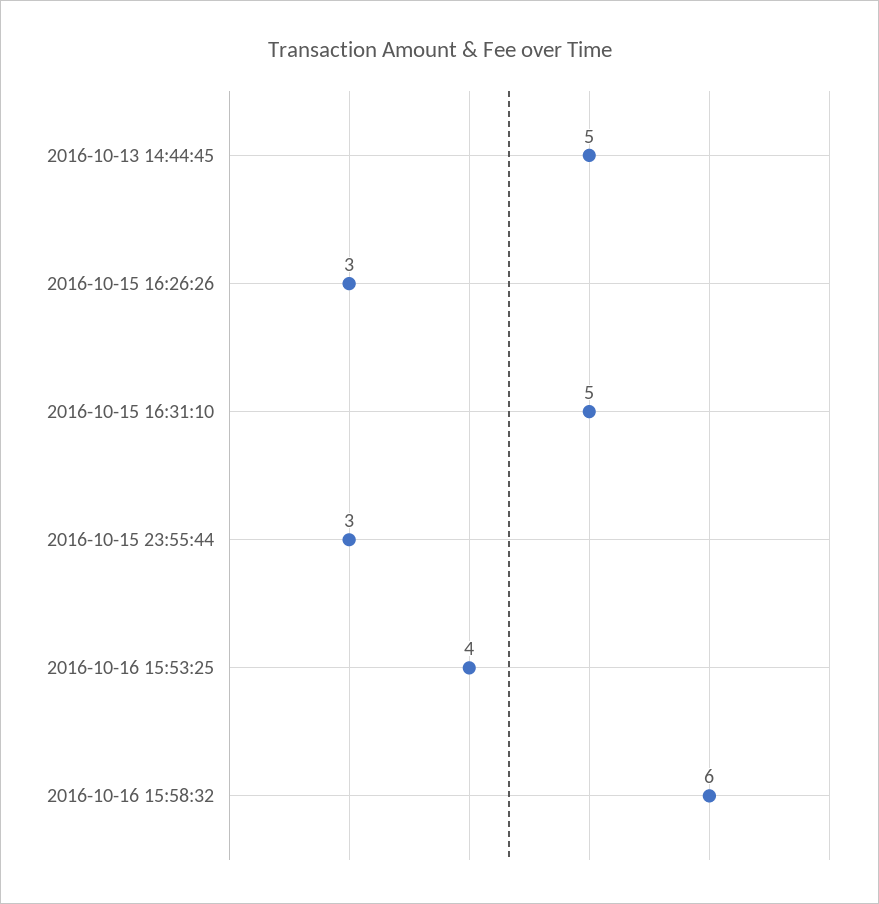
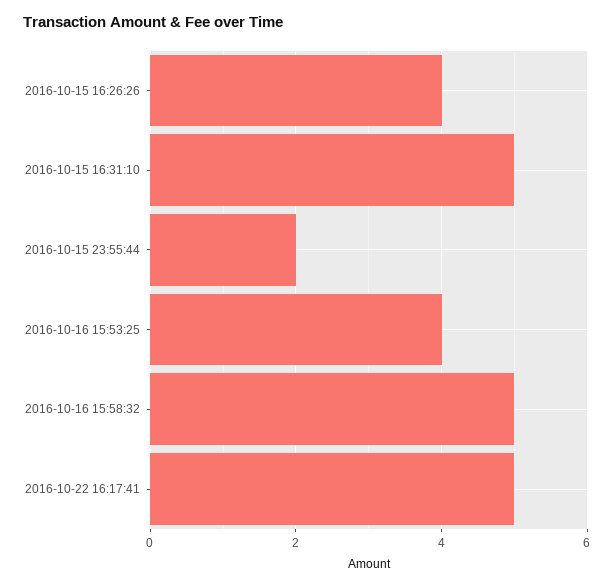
2016-10-13 14:44:45: 5 -> none
2016-10-15 16:26:26: 3 -> 4
2016-10-15 23:55:44: 3 -> 2
2016-10-16 15:58:32: 6 -> 5
2016-10-22 16:17:41: none -> 5

